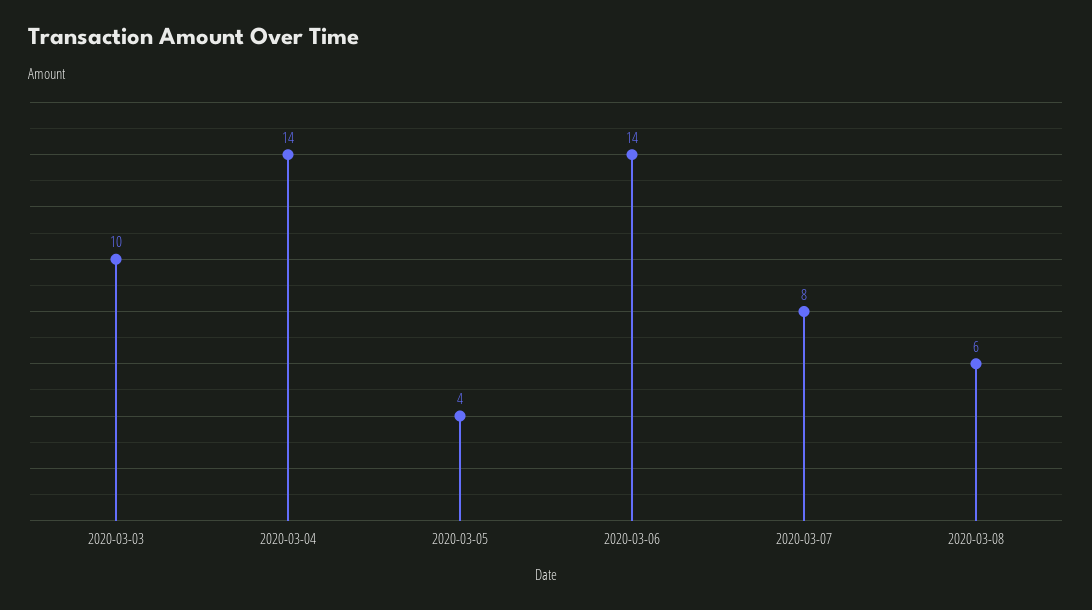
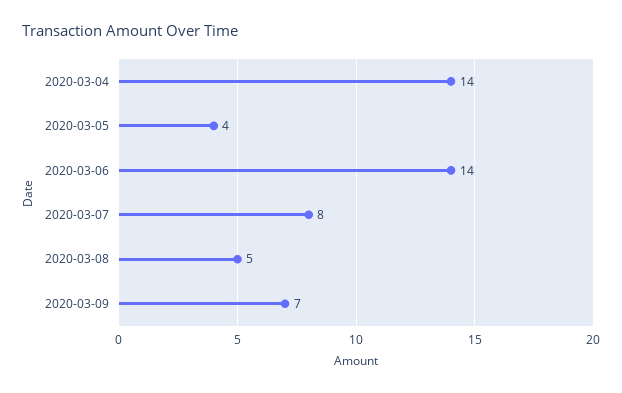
2020-03-03: 10 -> none
2020-03-08: 6 -> 5
2020-03-09: none -> 7

